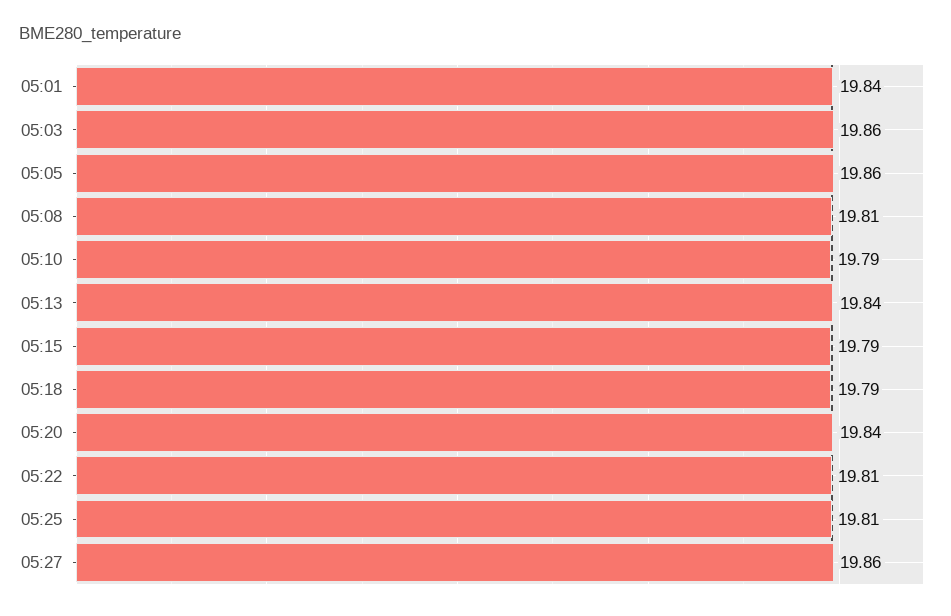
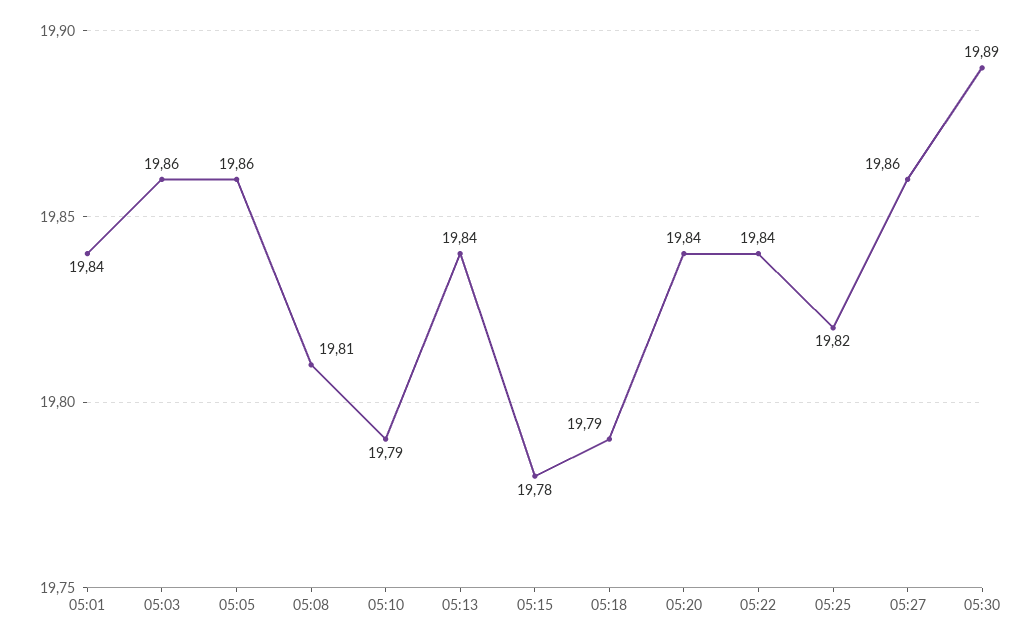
05:15: 19.79 -> 19.78
05:22: 19.81 -> 19.84
05:25: 19.81 -> 19.82
05:30: none -> 19.89

